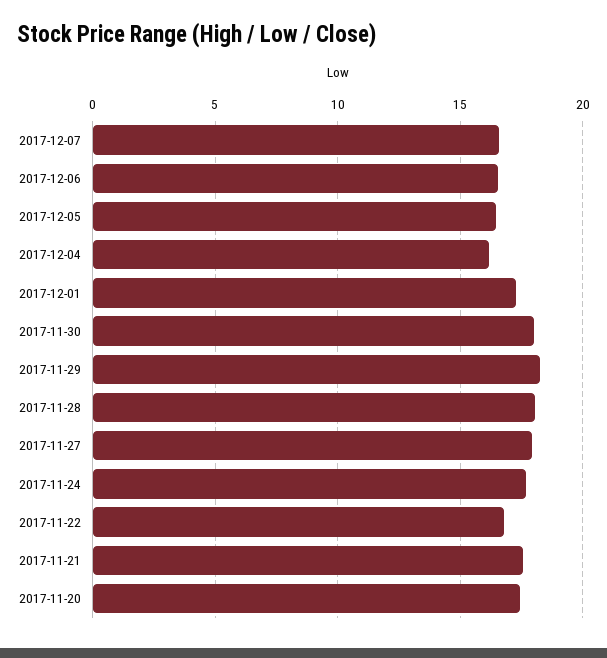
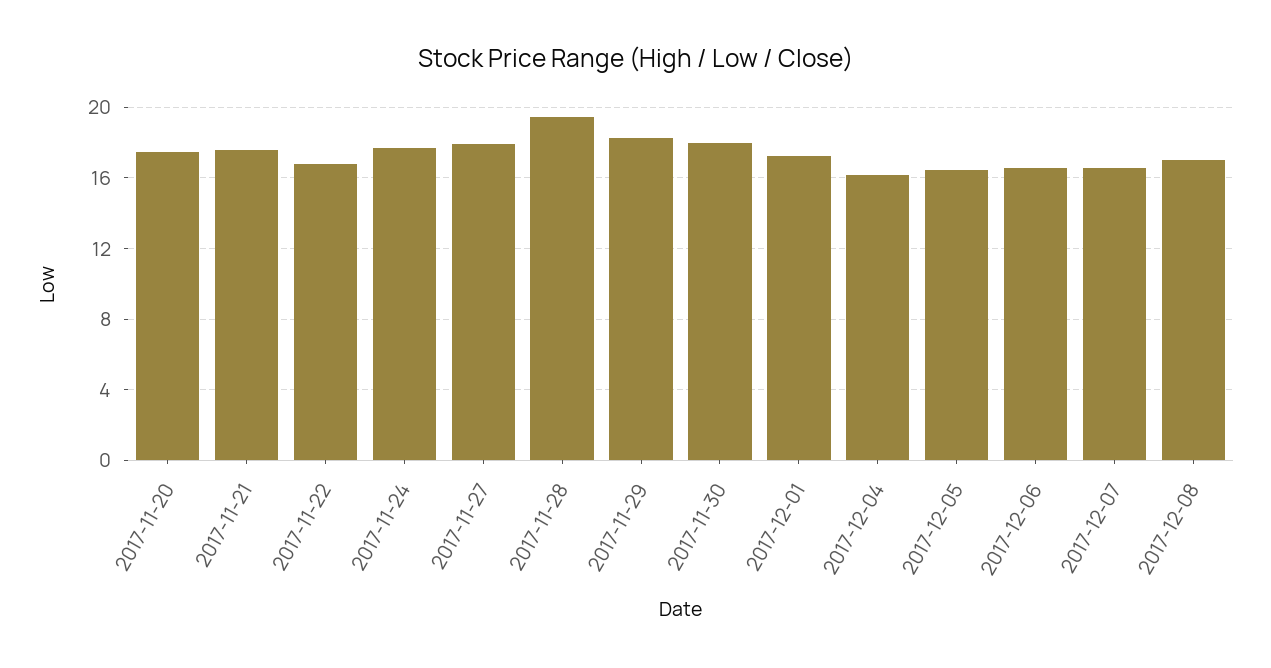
2017-11-28: 18 -> 19.5
2017-12-08: none -> 17

